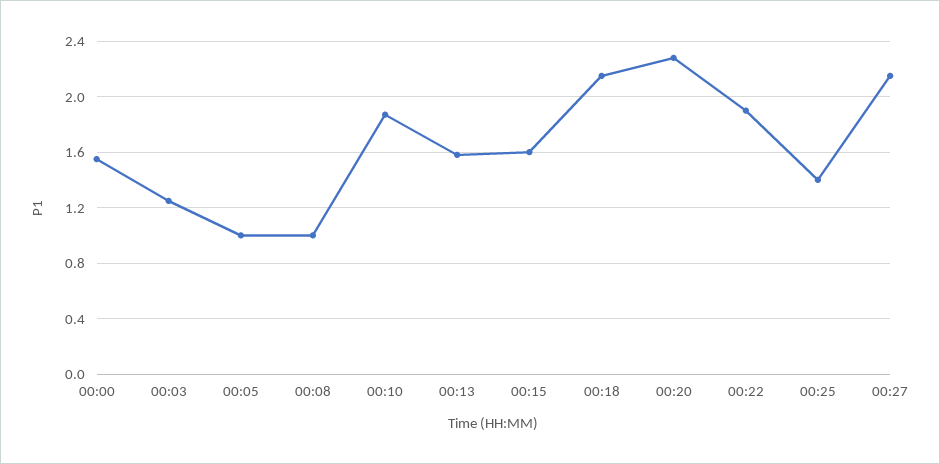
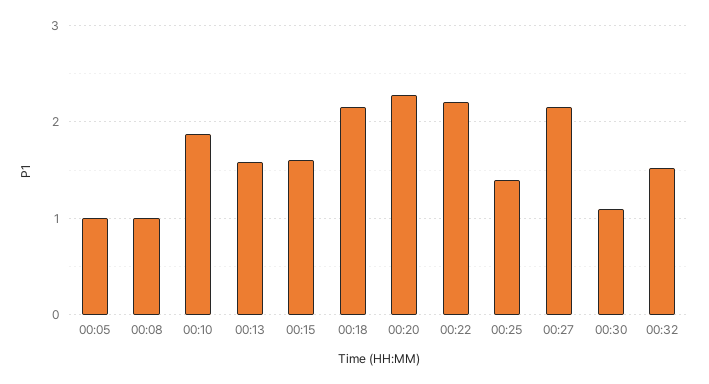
00:00: 1.55 -> none
00:03: 1.25 -> none
00:22: 1.9 -> 2.2
00:30: none -> 1.1
00:32: none -> 1.5

